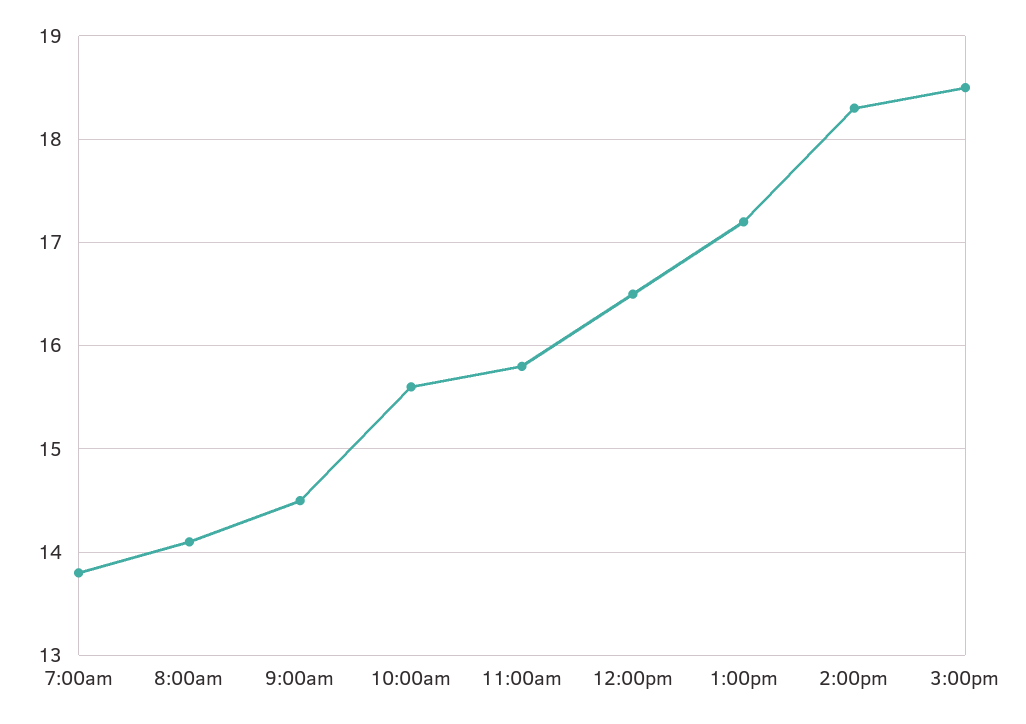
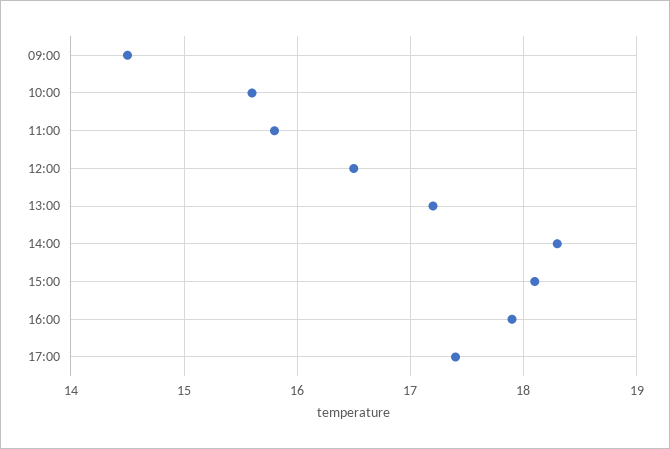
7:00am: 13.8 -> none
8:00am: 14.1 -> none
3:00pm: 18.5 -> 18.1
16:00: none -> 17.9
17:00: none -> 17.4

